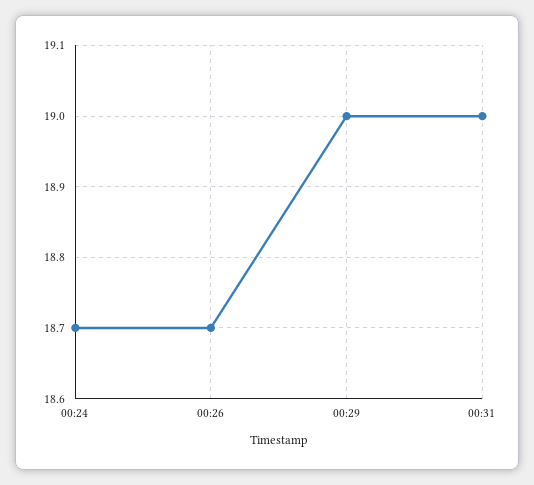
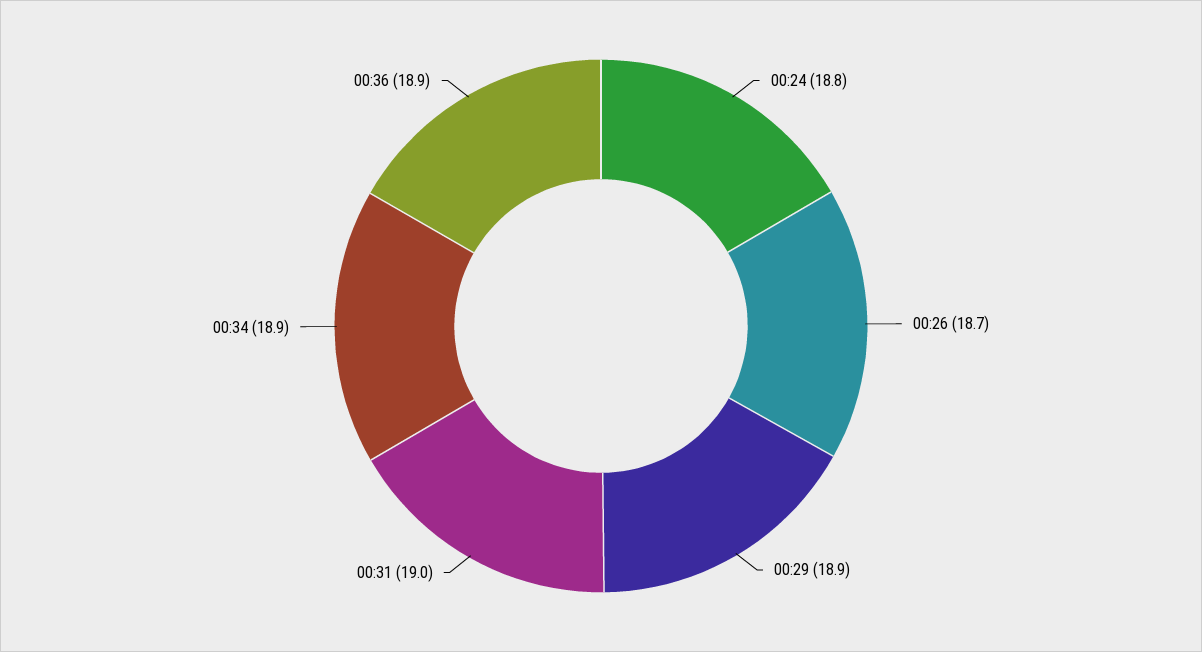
00:24: 18.7 -> 18.8
00:29: 19 -> 18.9
00:34: none -> 18.9
00:36: none -> 18.9

